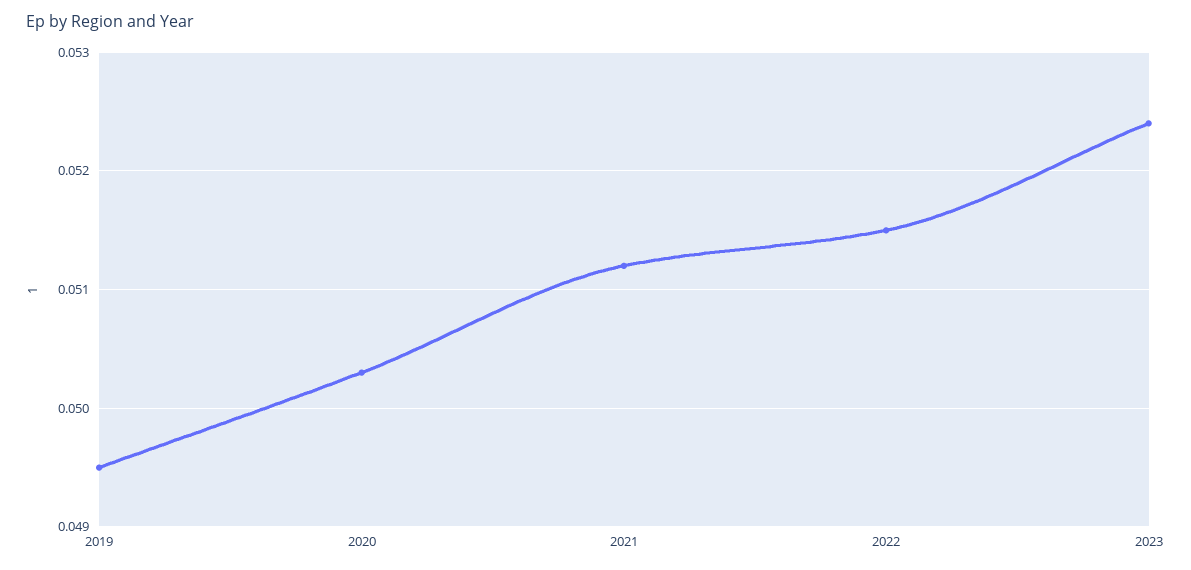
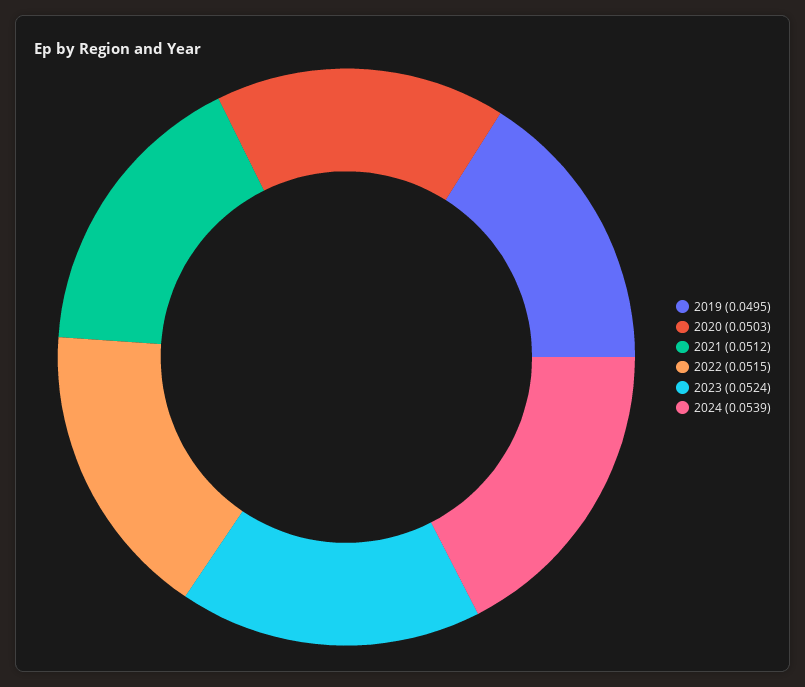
2024: none -> 0.0539

